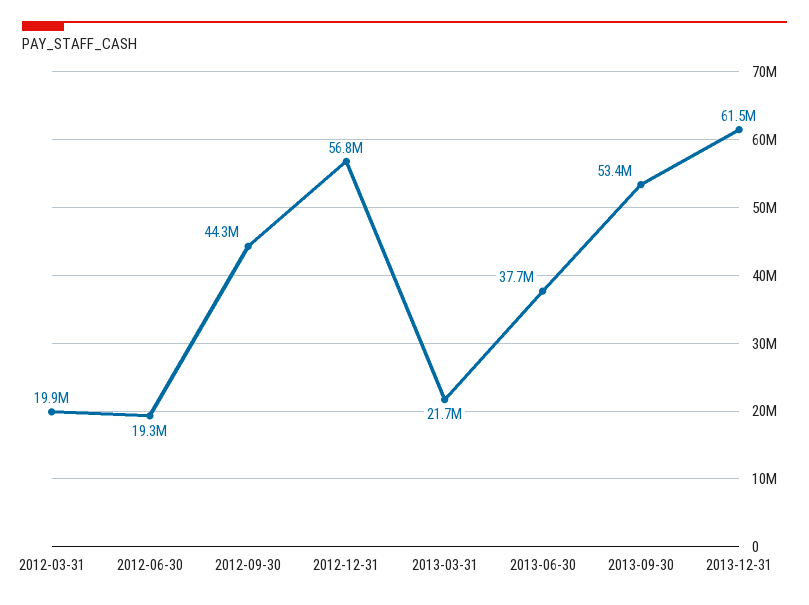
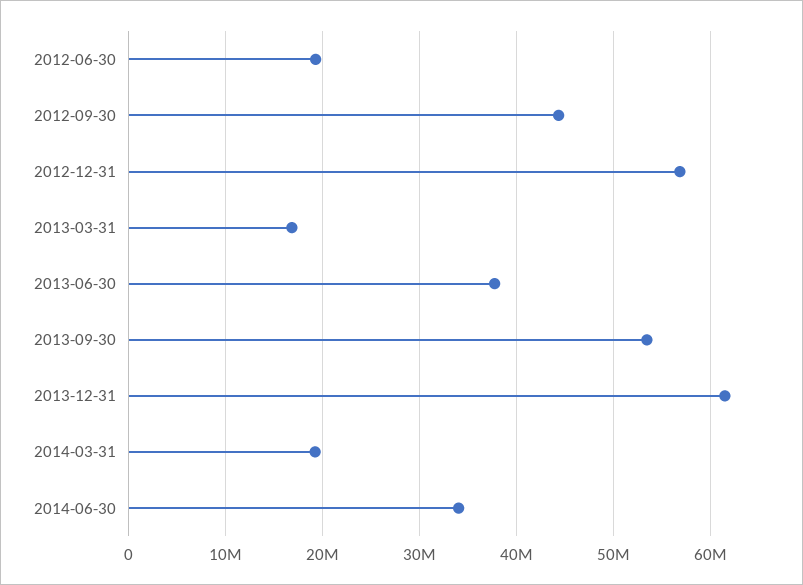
2012-03-31: 19900000 -> none
2013-03-31: 21700000 -> 17000000
2014-03-31: none -> 19000000
2014-06-30: none -> 34000000

